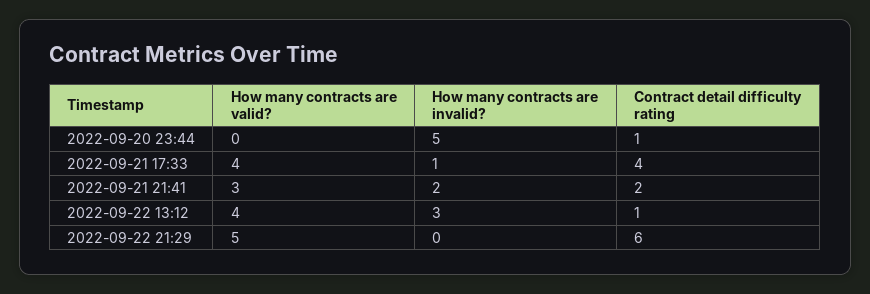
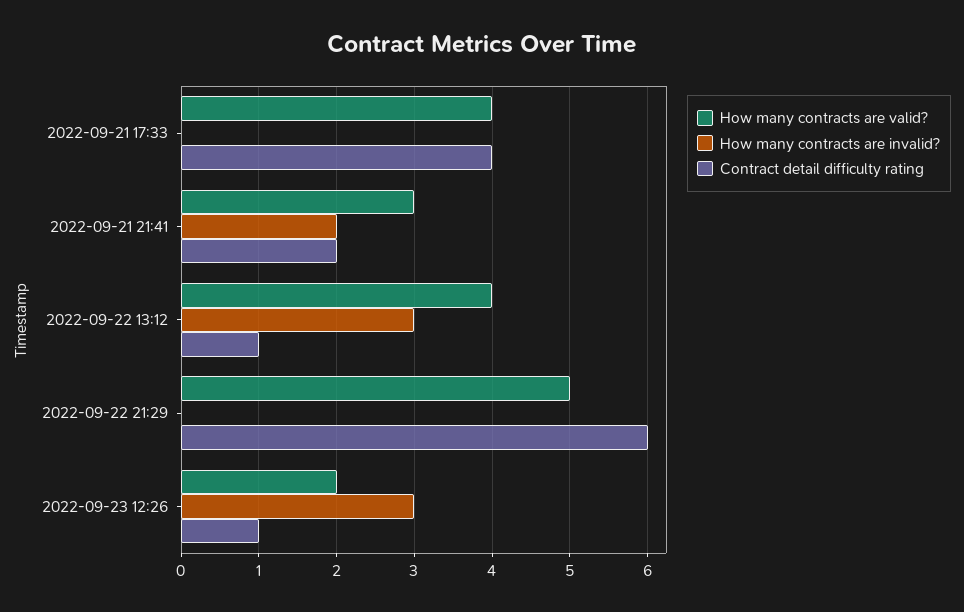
How many contracts are valid?, 2022-09-20 23:44: 0 -> none
How many contracts are invalid?, 2022-09-20 23:44: 5 -> none
Contract detail difficulty rating, 2022-09-20 23:44: 1 -> none
How many contracts are invalid?, 2022-09-21 17:33: 1 -> 0
How many contracts are valid?, 2022-09-23 12:26: none -> 2
How many contracts are invalid?, 2022-09-23 12:26: none -> 3
Contract detail difficulty rating, 2022-09-23 12:26: none -> 1

